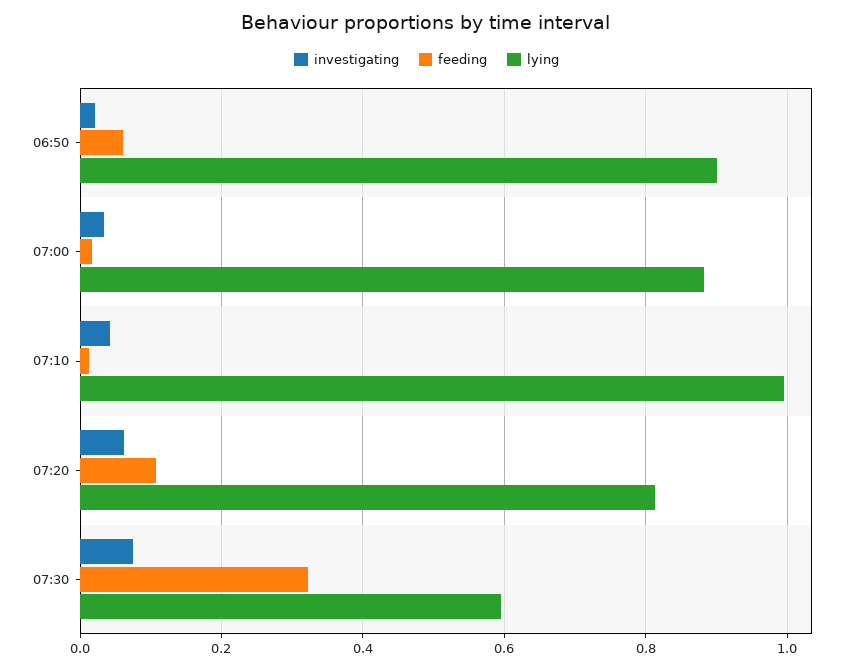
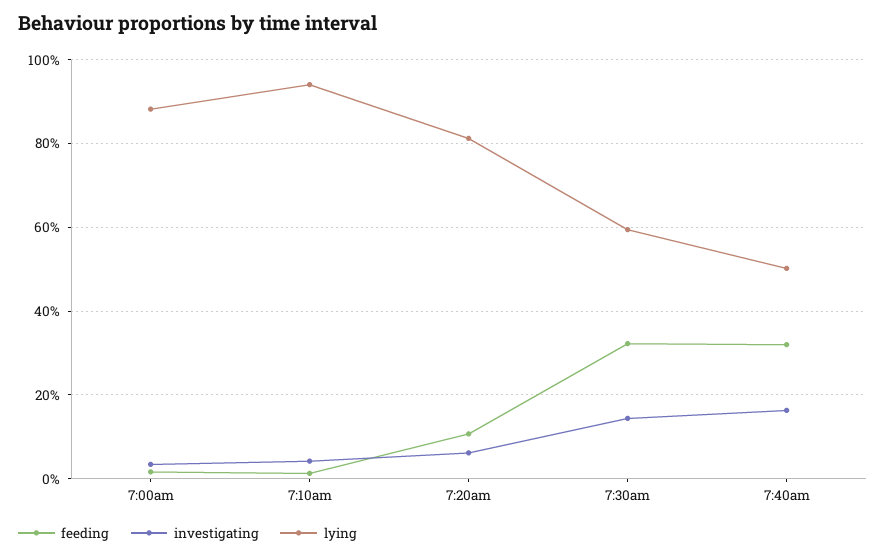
investigating, 06:50: 0.02 -> none
feeding, 06:50: 0.06 -> none
lying, 06:50: 0.9 -> none
lying, 07:10: 1 -> 0.94
investigating, 07:30: 0.08 -> 0.14
feeding, 7:40am: none -> 0.32
investigating, 7:40am: none -> 0.16
lying, 7:40am: none -> 0.5

